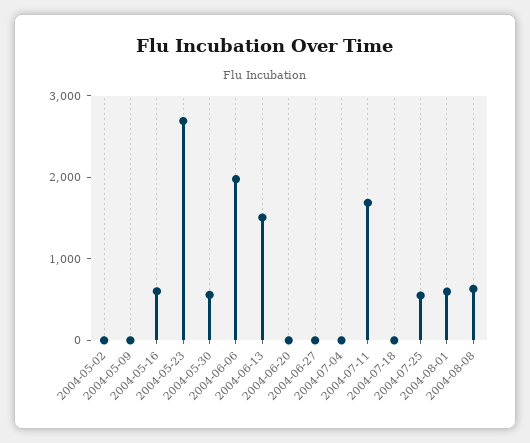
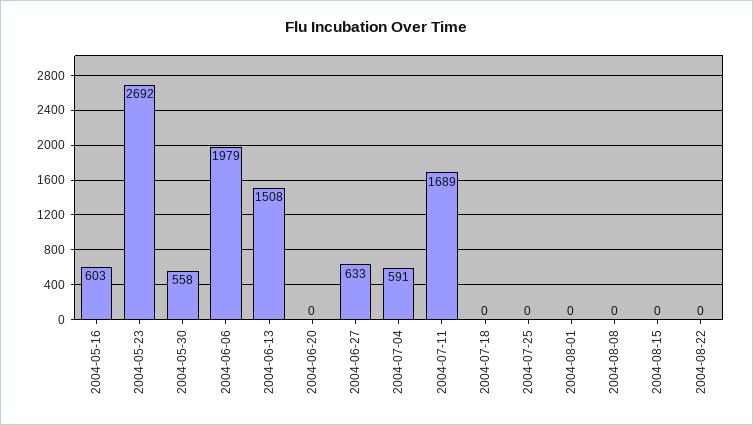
2004-05-02: 0 -> none
2004-05-09: 0 -> none
2004-06-27: 0 -> 633
2004-07-04: 0 -> 591
2004-07-25: 600 -> 0
2004-08-01: 600 -> 0
2004-08-08: 600 -> 0
2004-08-15: none -> 0
2004-08-22: none -> 0

